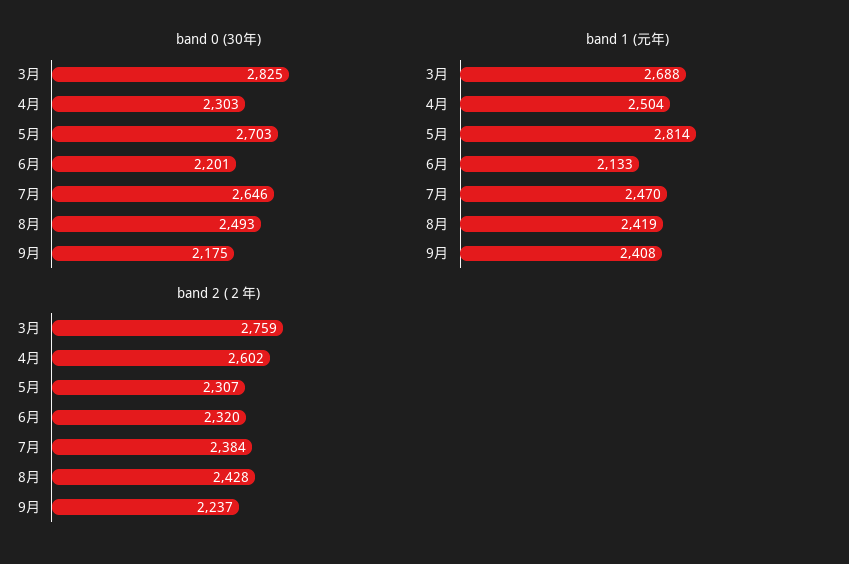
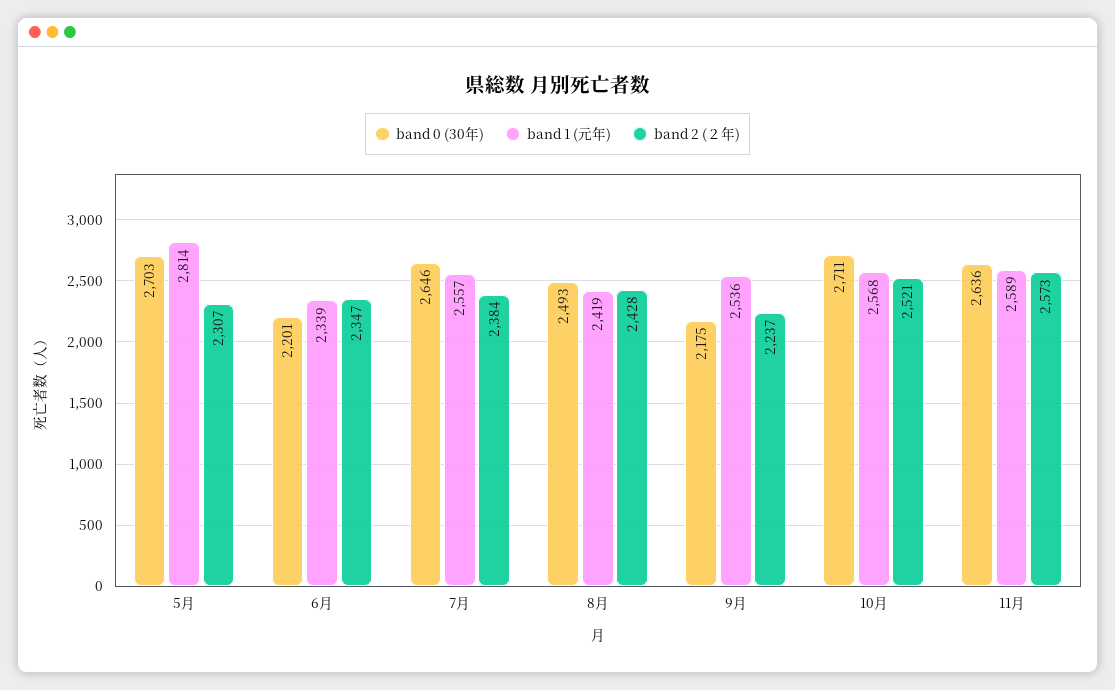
band 0 (30年), 3月: 2825 -> none
band 0 (30年), 4月: 2303 -> none
band 1 (元年), 3月: 2688 -> none
band 1 (元年), 4月: 2504 -> none
band 1 (元年), 6月: 2133 -> 2339
band 1 (元年), 7月: 2470 -> 2557
band 1 (元年), 9月: 2408 -> 2536
band 2 (２年), 3月: 2759 -> none
band 2 (２年), 4月: 2602 -> none
band 2 (２年), 6月: 2320 -> 2347
band 0 (30年), 10月: none -> 2711
band 1 (元年), 10月: none -> 2568
band 2 (２年), 10月: none -> 2521
band 0 (30年), 11月: none -> 2636
band 1 (元年), 11月: none -> 2589
band 2 (２年), 11月: none -> 2573

